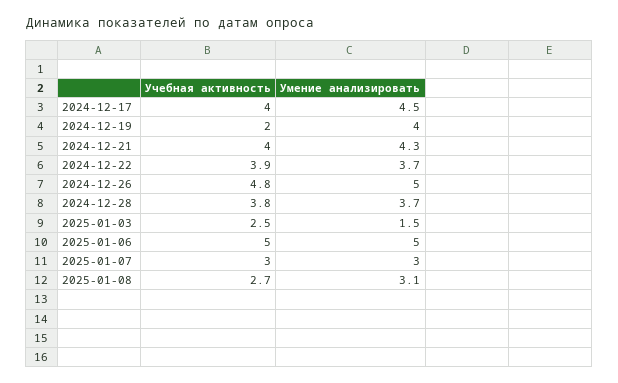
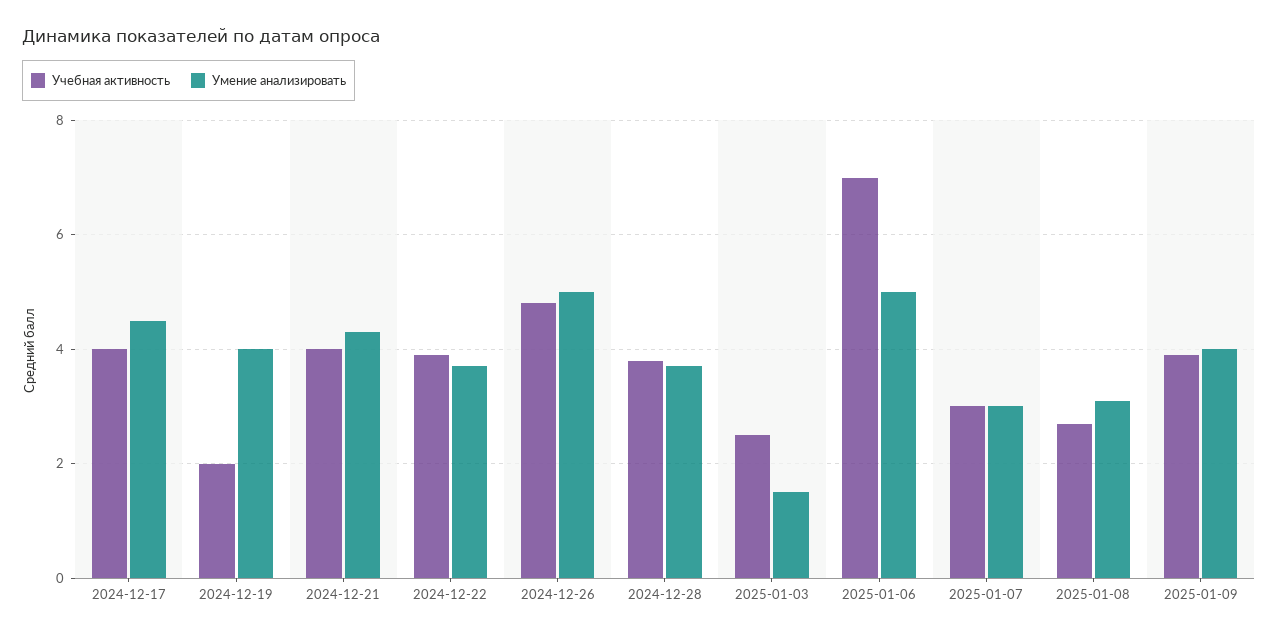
Учебная активность, 2025-01-06: 5 -> 7
Учебная активность, 2025-01-09: none -> 4
Умение анализировать, 2025-01-09: none -> 4

